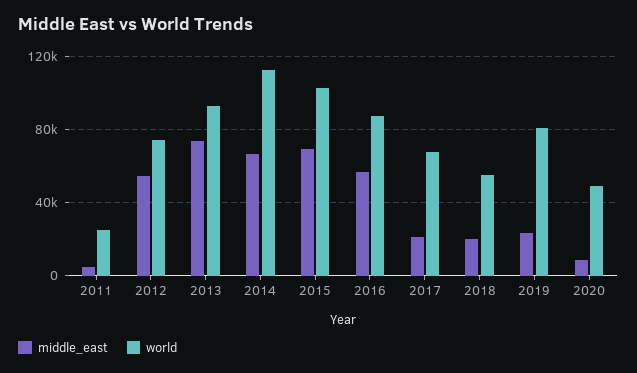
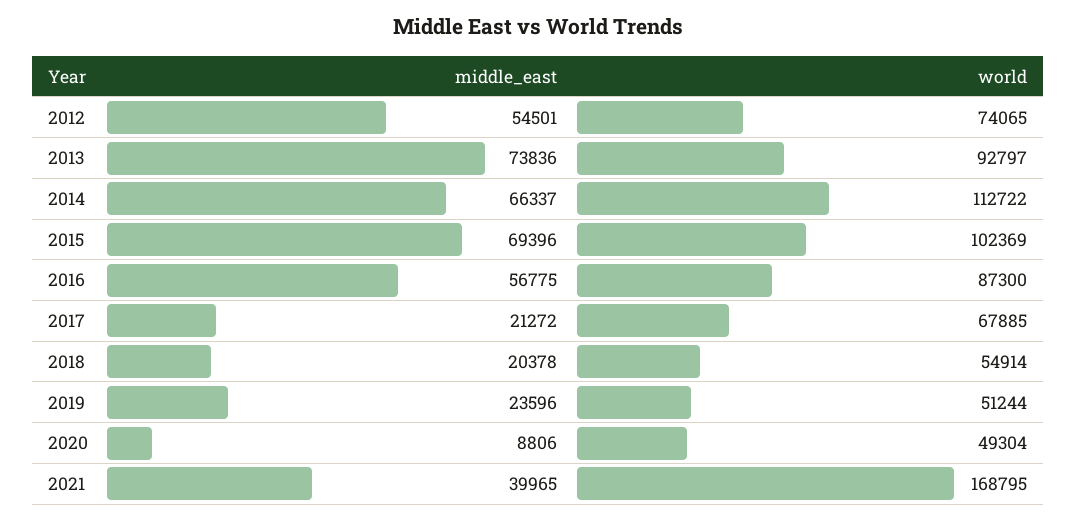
middle_east, 2011: 5000 -> none
world, 2011: 25000 -> none
world, 2019: 80000 -> 51244
middle_east, 2021: none -> 39965
world, 2021: none -> 168795

